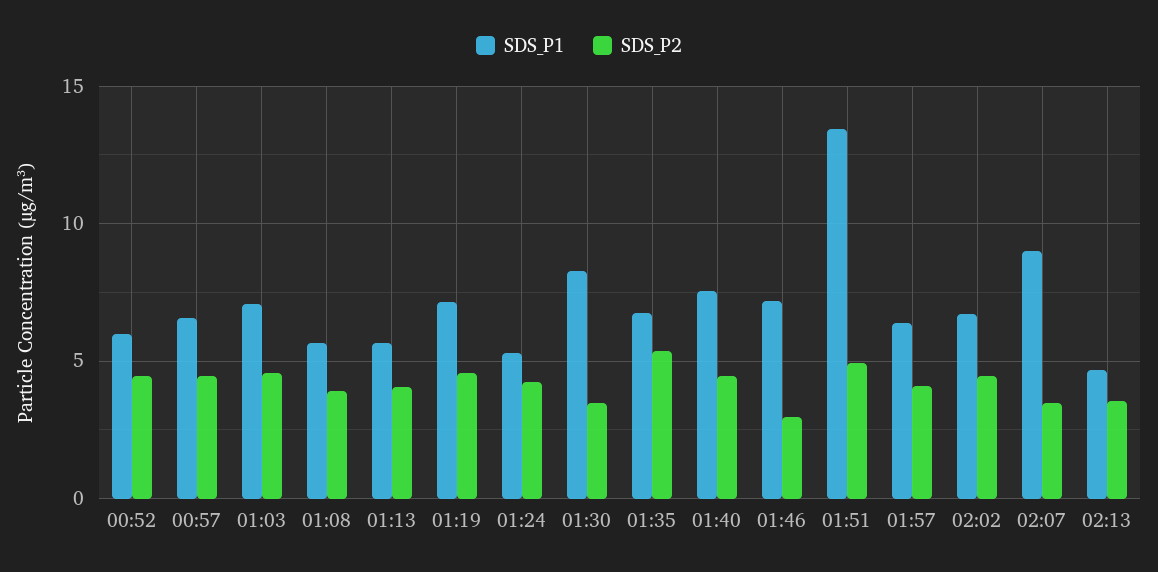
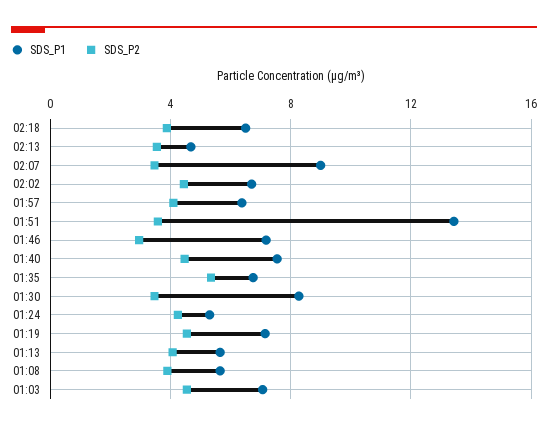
SDS_P1, 00:52: 6 -> none
SDS_P2, 00:52: 4.5 -> none
SDS_P1, 00:57: 6.5 -> none
SDS_P2, 00:57: 4.5 -> none
SDS_P2, 01:51: 5 -> 3.5
SDS_P1, 02:18: none -> 6.5
SDS_P2, 02:18: none -> 4

